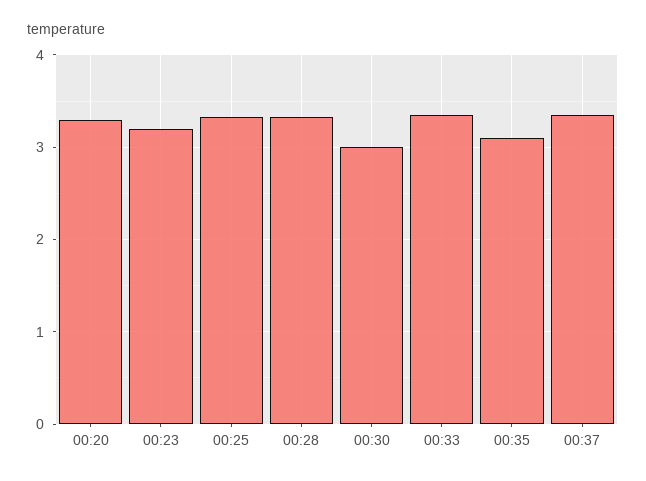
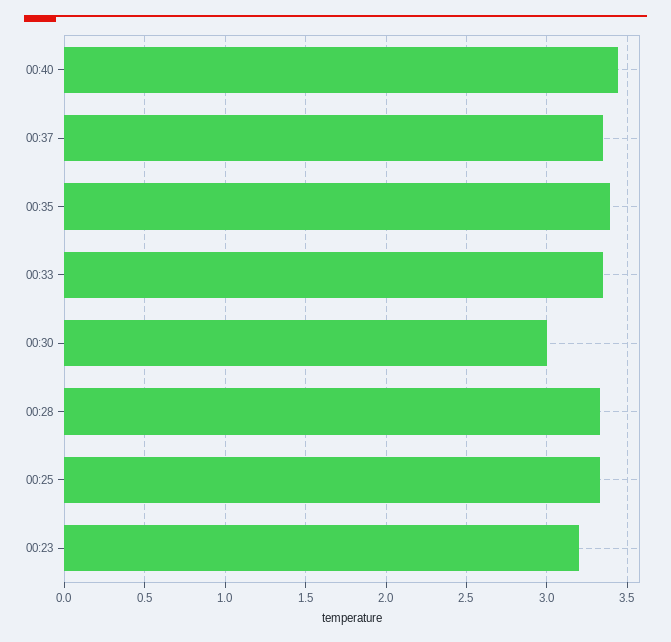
00:20: 3.3 -> none
00:35: 3.1 -> 3.4
00:40: none -> 3.45

